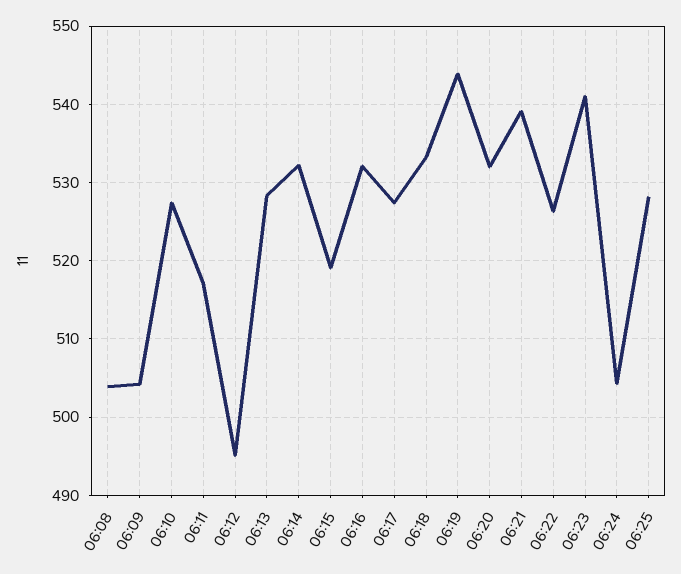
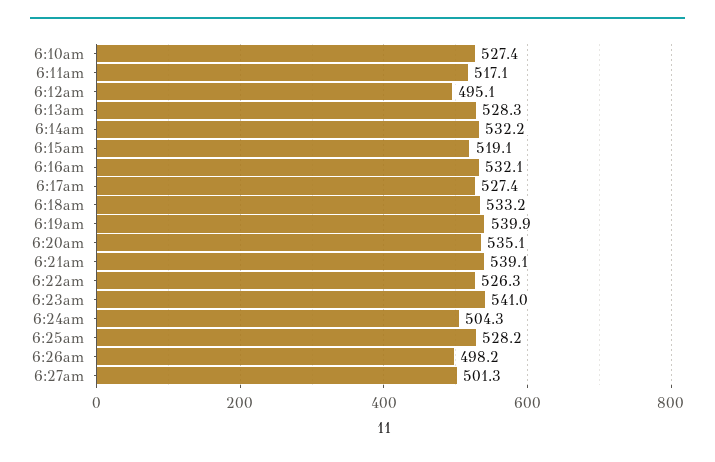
06:08: 504 -> none
06:09: 504 -> none
06:19: 544 -> 539.9
06:20: 532 -> 535.1
6:26am: none -> 498.2
6:27am: none -> 501.3

